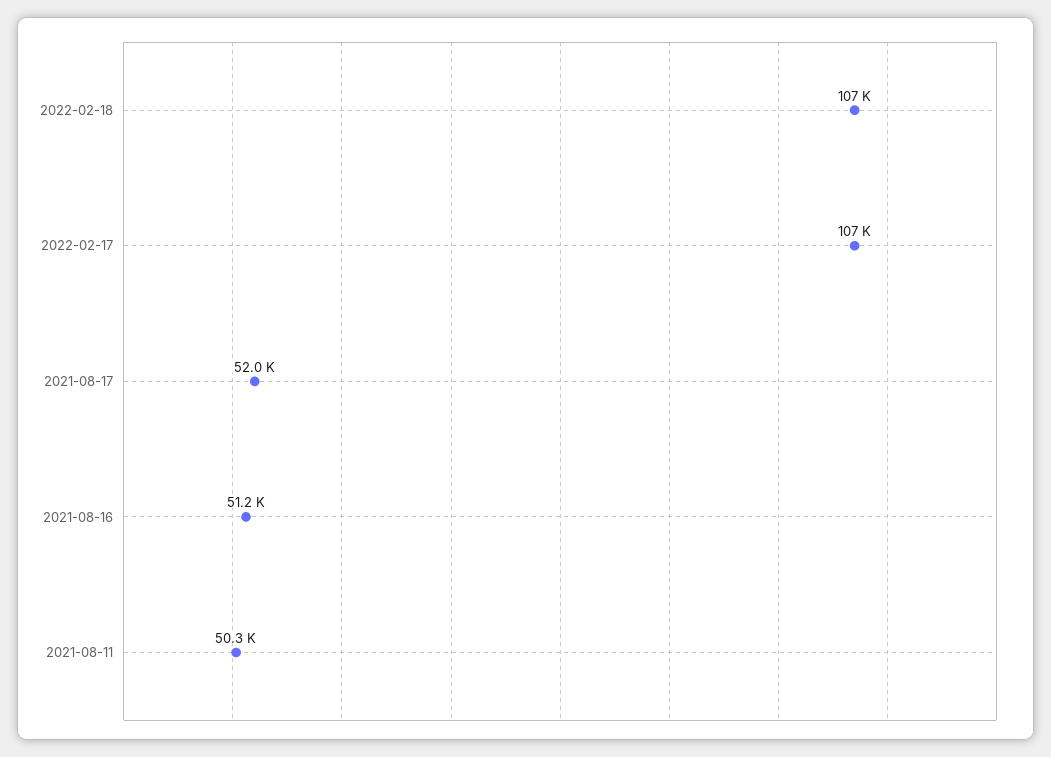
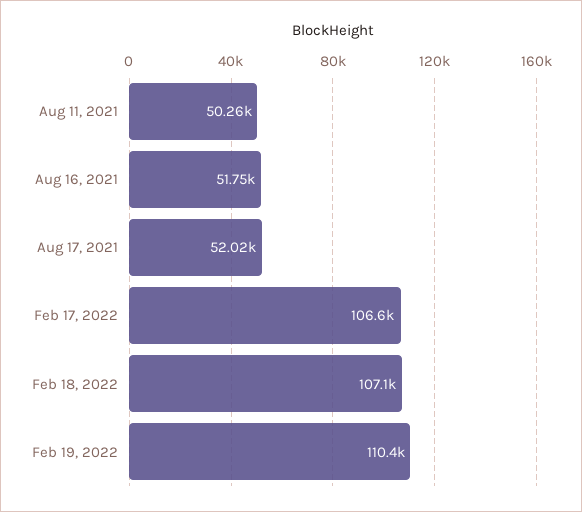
2021-08-16: 51200 -> 51750
Feb 19, 2022: none -> 110400

